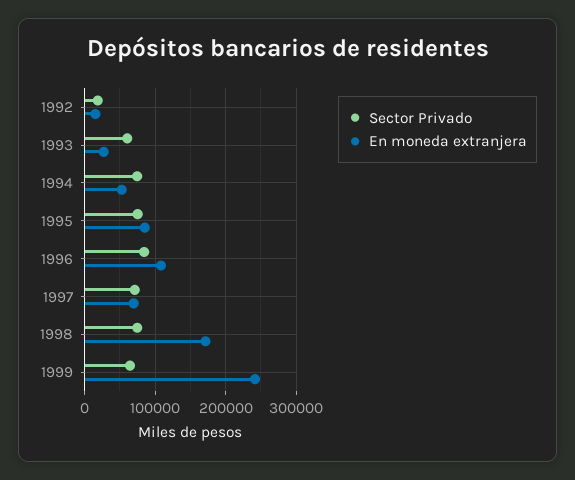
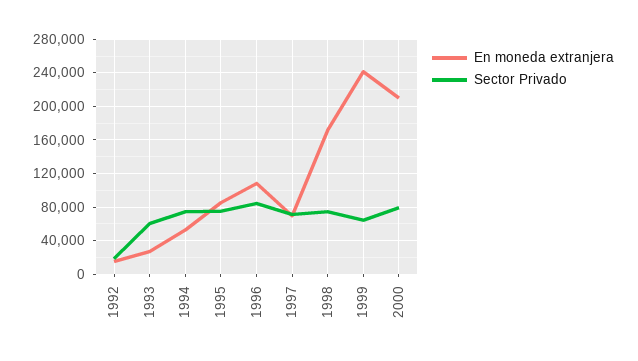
En moneda extranjera, 2000: none -> 210000
Sector Privado, 2000: none -> 80000

